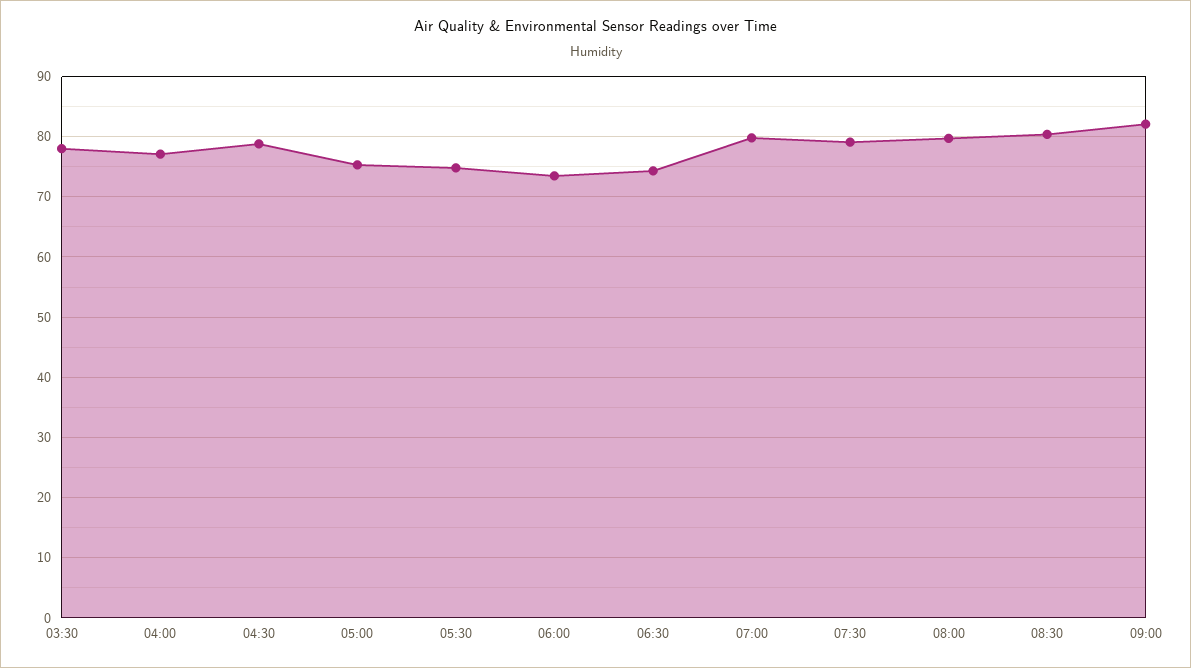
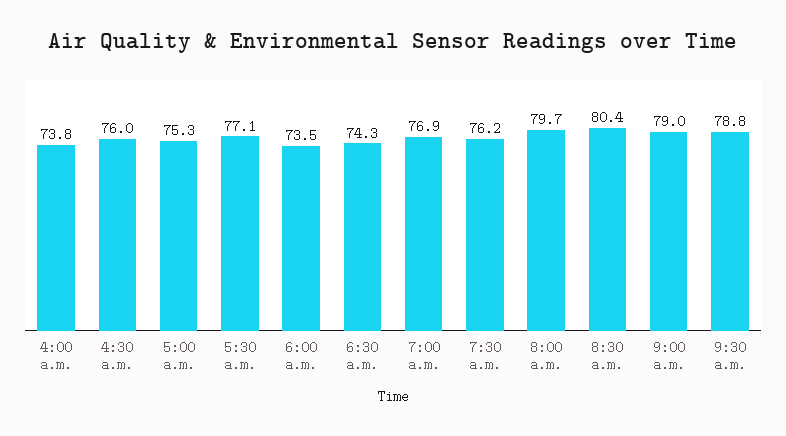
03:30: 78 -> none
04:00: 77 -> 73.8
04:30: 79 -> 76
05:30: 75 -> 77.1
07:00: 80 -> 76.9
07:30: 79 -> 76.2
09:00: 82 -> 79
9:30 a.m.: none -> 78.8

